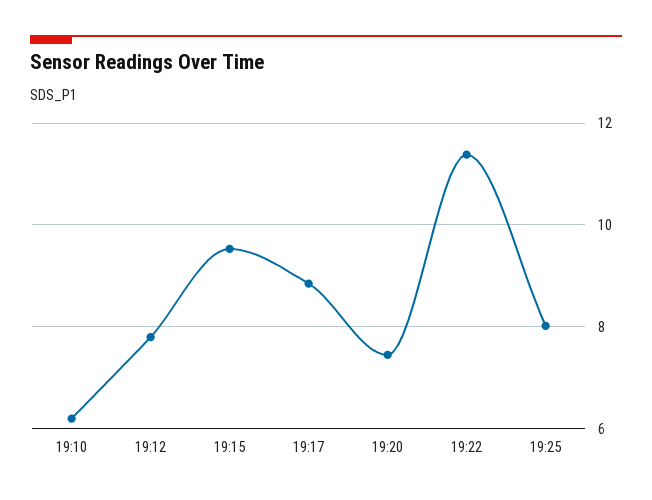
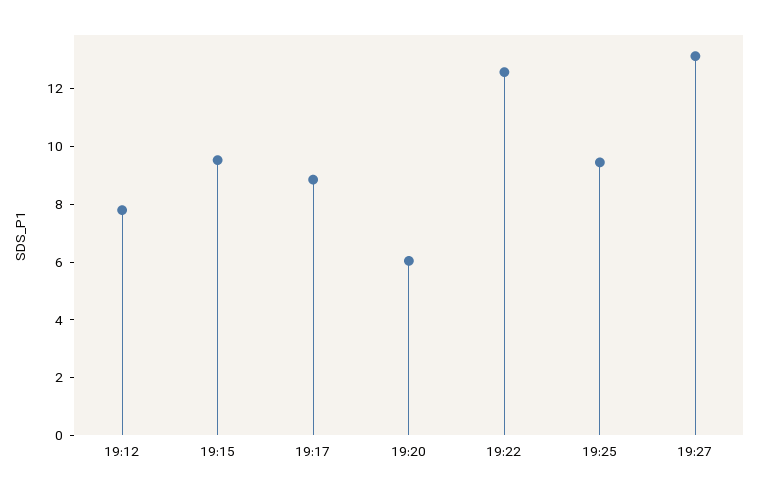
19:10: 6.2 -> none
19:20: 7.4 -> 6
19:22: 11.4 -> 12.5
19:25: 8 -> 9.5
19:27: none -> 13

